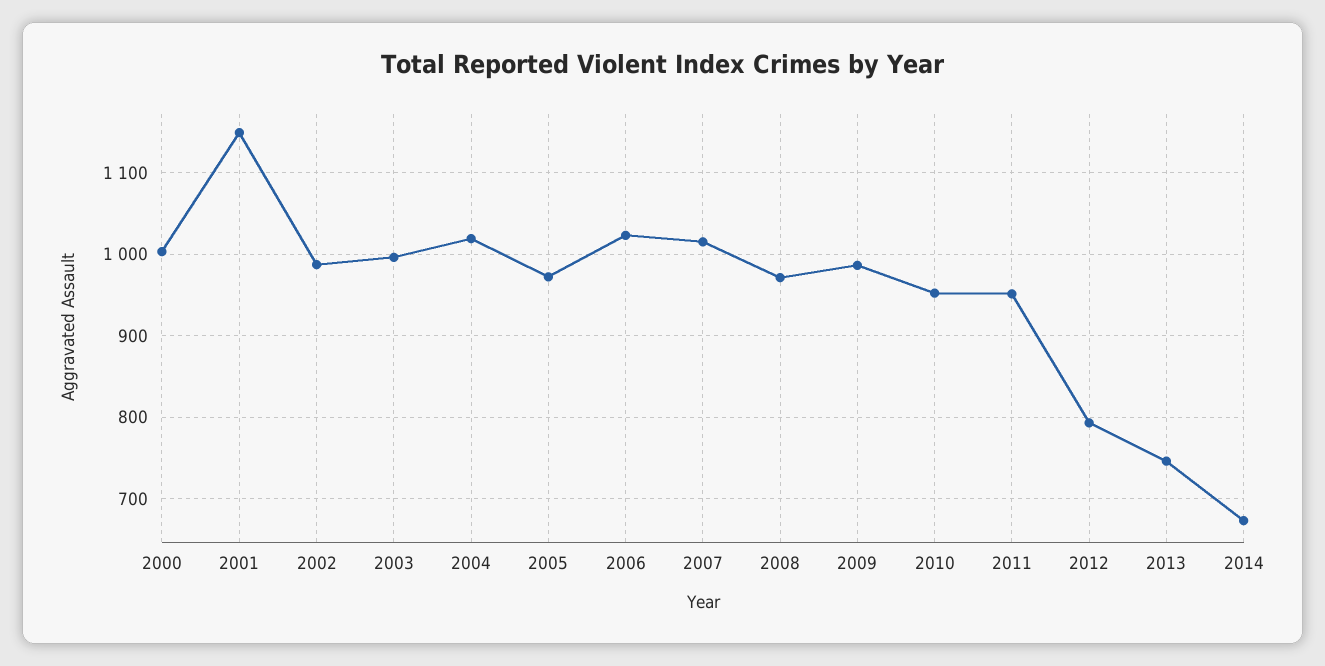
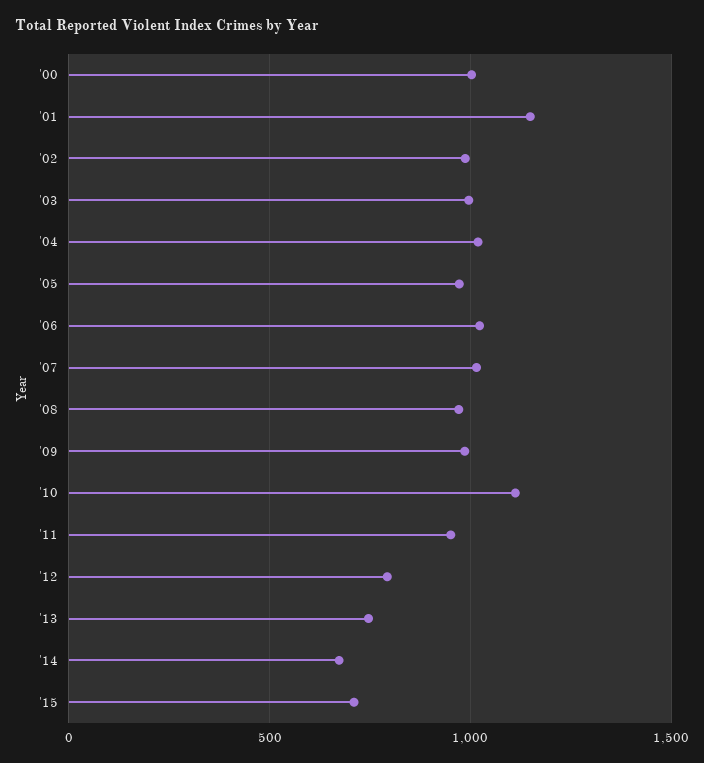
2010: 950 -> 1100
'15: none -> 700

